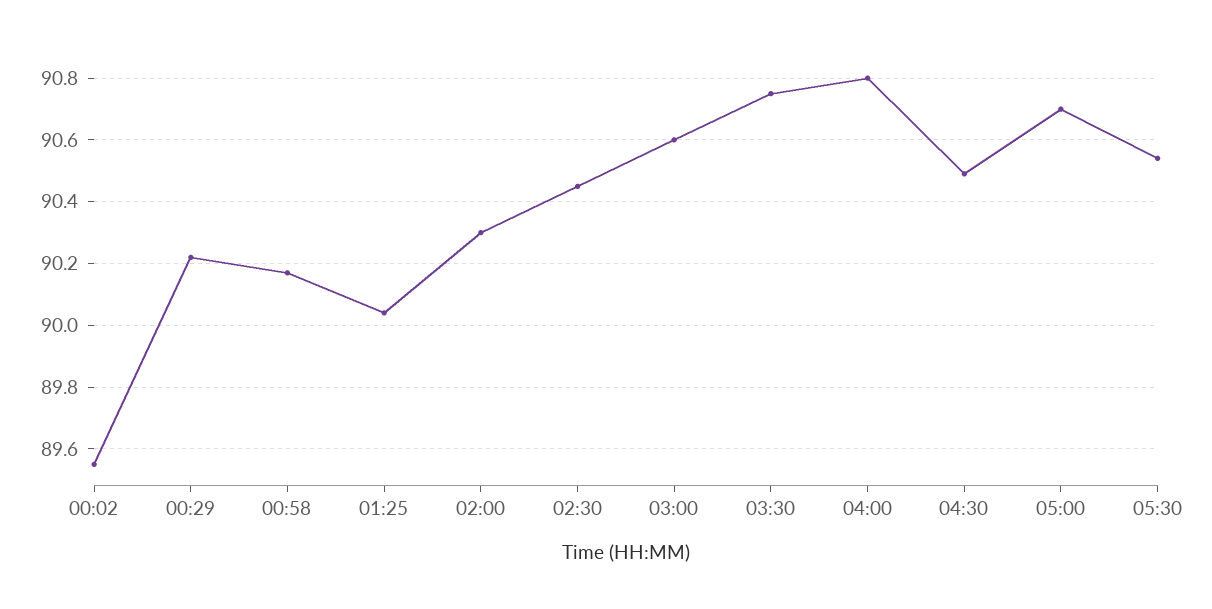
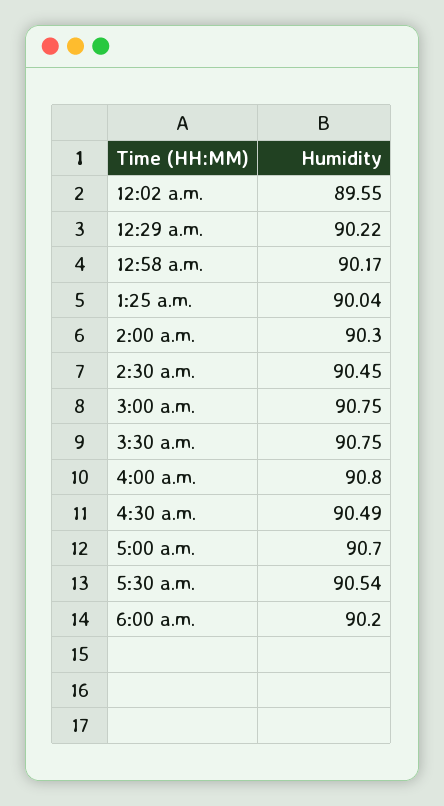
03:00: 90.6 -> 90.75
6:00 a.m.: none -> 90.2

